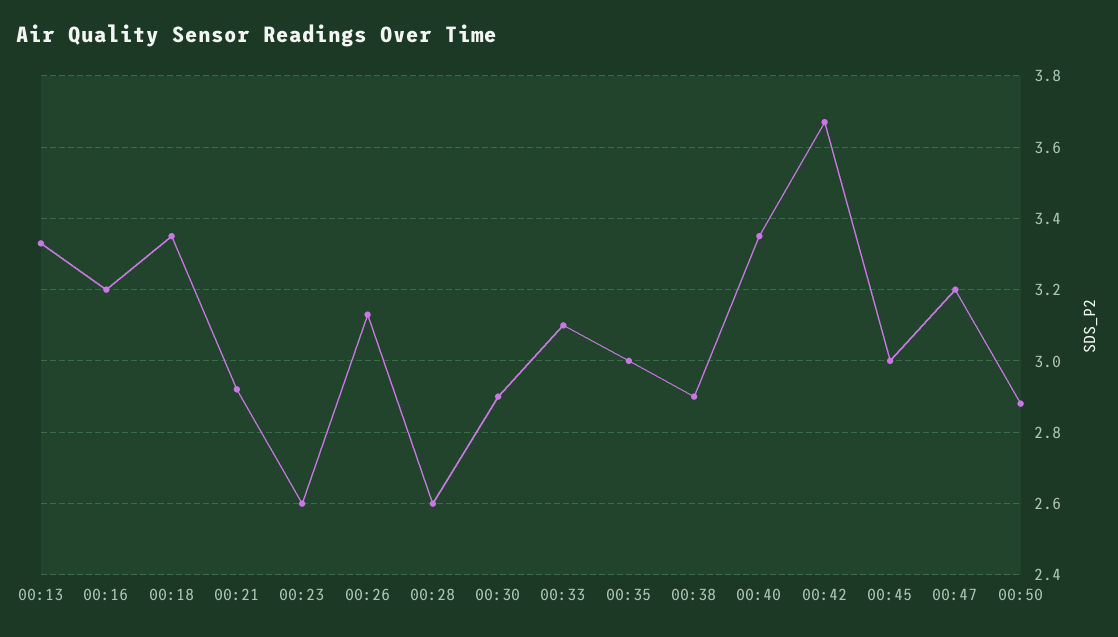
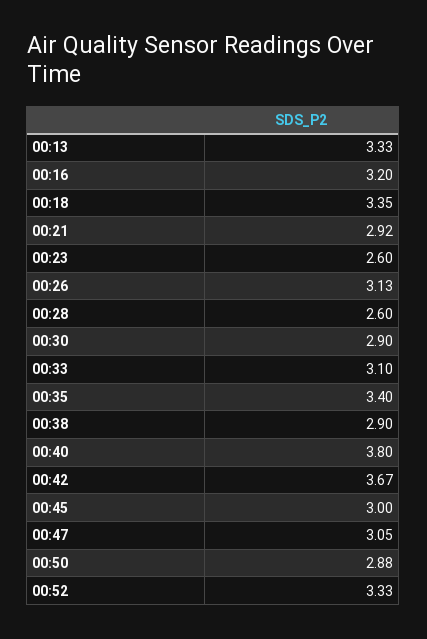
00:35: 3 -> 3.4
00:40: 3.35 -> 3.8
00:47: 3.2 -> 3.05
00:52: none -> 3.33

